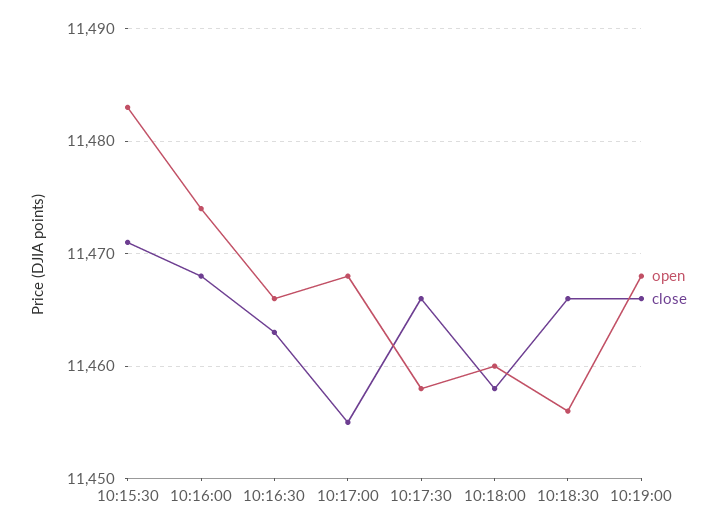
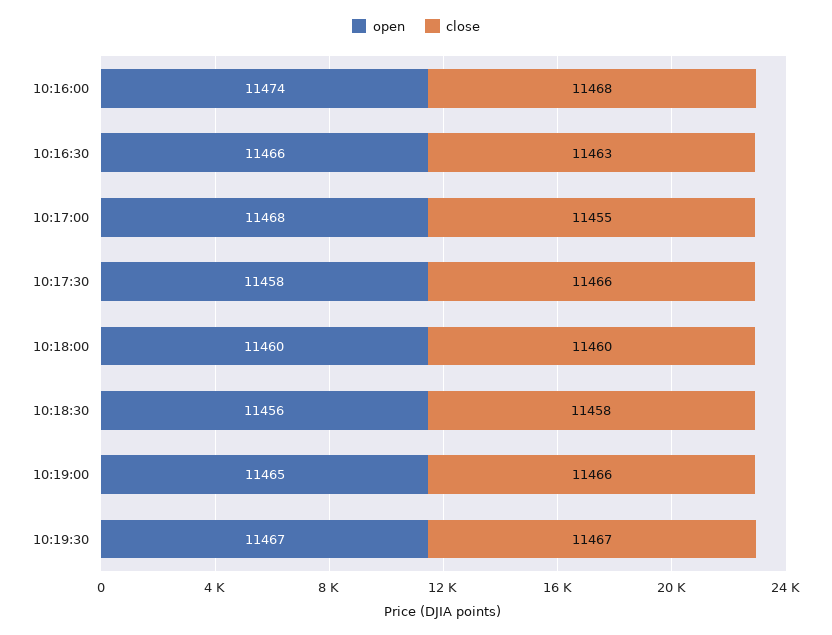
open, 10:15:30: 11483 -> none
close, 10:15:30: 11471 -> none
close, 10:18:00: 11458 -> 11460
close, 10:18:30: 11466 -> 11458
open, 10:19:00: 11468 -> 11465
open, 10:19:30: none -> 11467
close, 10:19:30: none -> 11467

